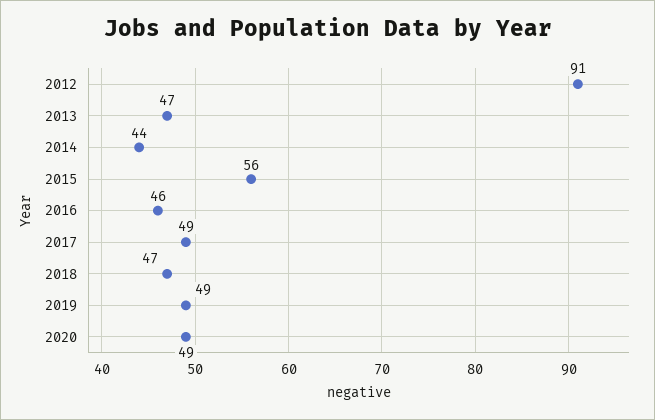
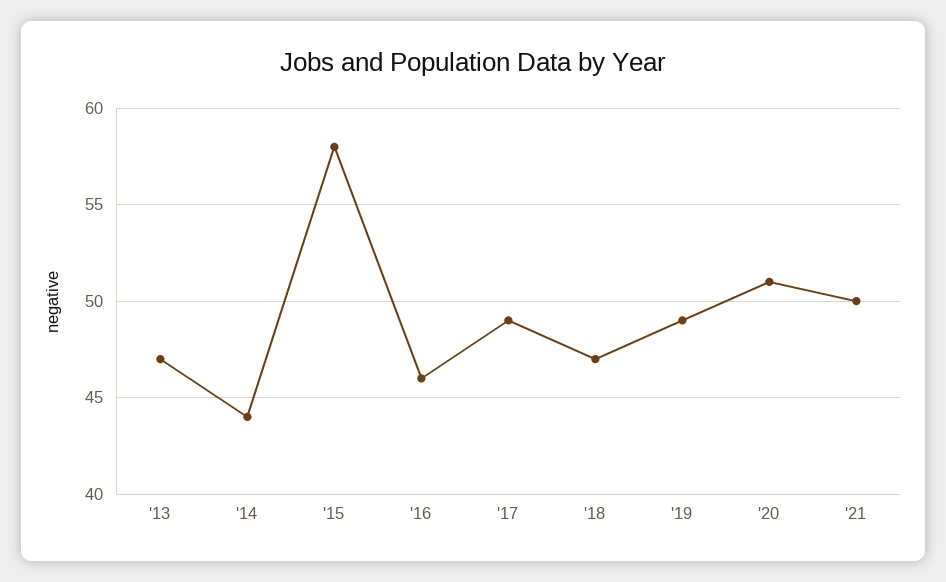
2012: 91 -> none
2015: 56 -> 58
2020: 49 -> 51
'21: none -> 50

